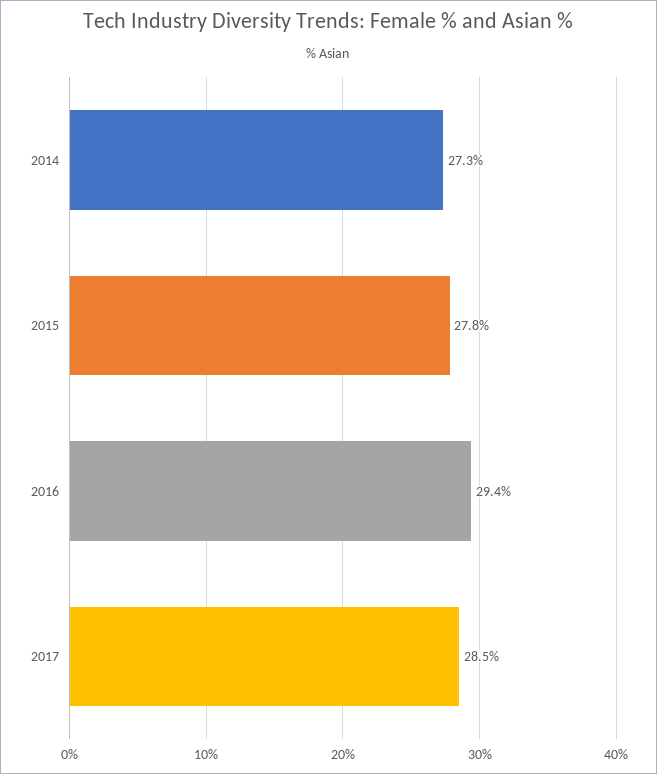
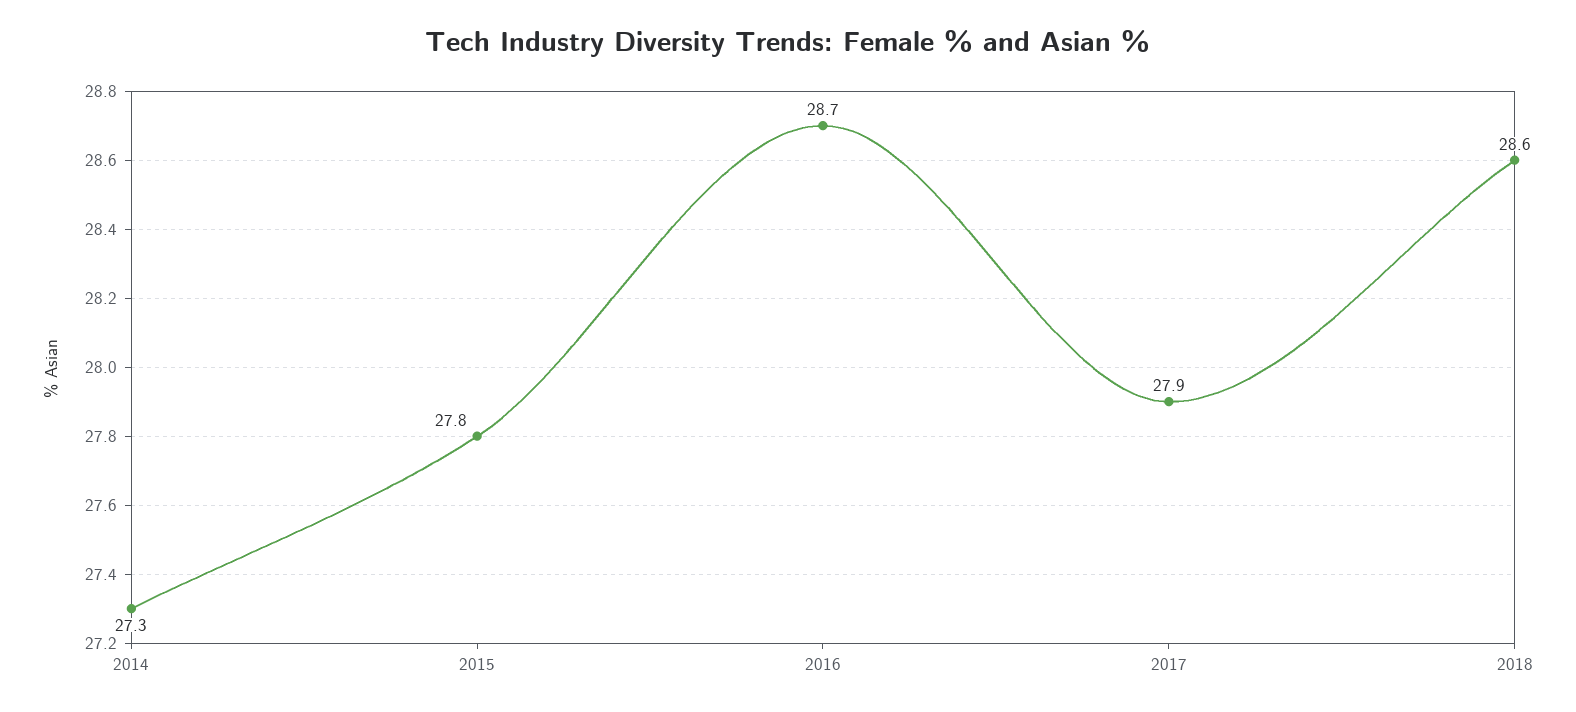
2016: 29.4 -> 28.7
2017: 28.5 -> 27.9
2018: none -> 28.6

